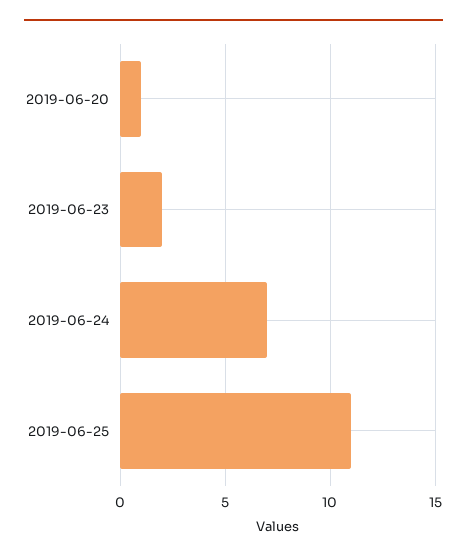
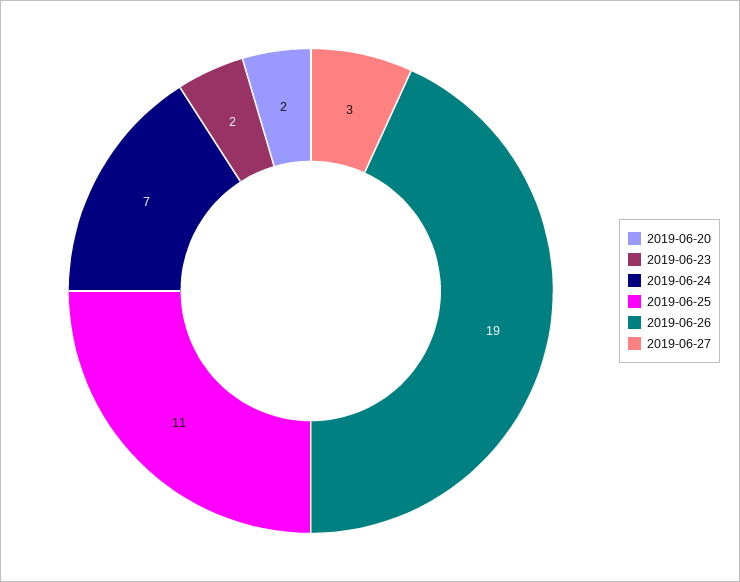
2019-06-20: 1 -> 2
2019-06-26: none -> 19
2019-06-27: none -> 3

